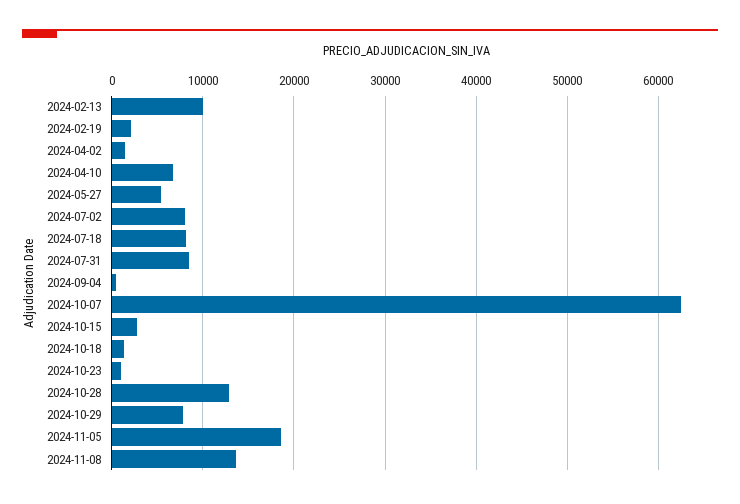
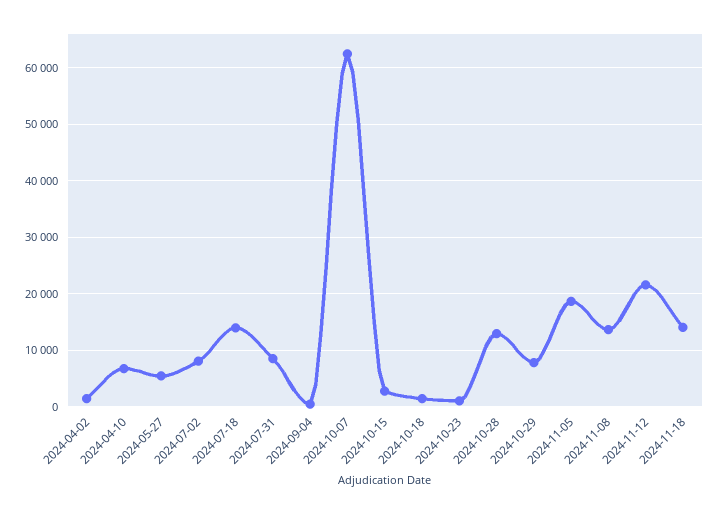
2024-02-13: 10000 -> none
2024-02-19: 2000 -> none
2024-07-18: 8000 -> 14000
2024-11-12: none -> 22000
2024-11-18: none -> 14000

